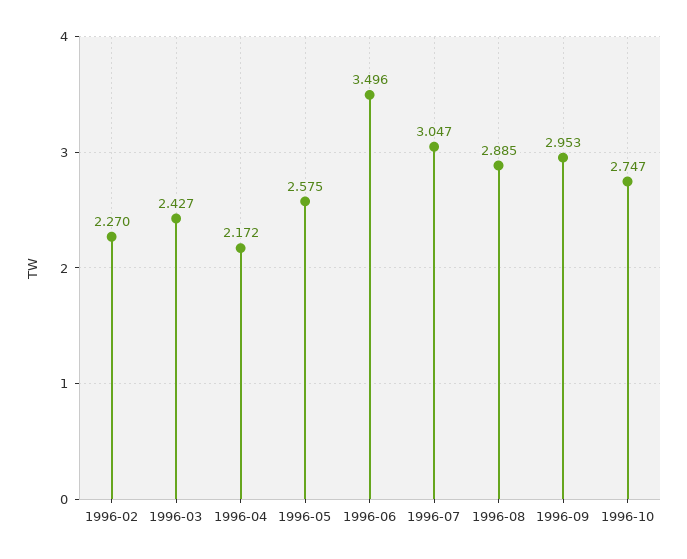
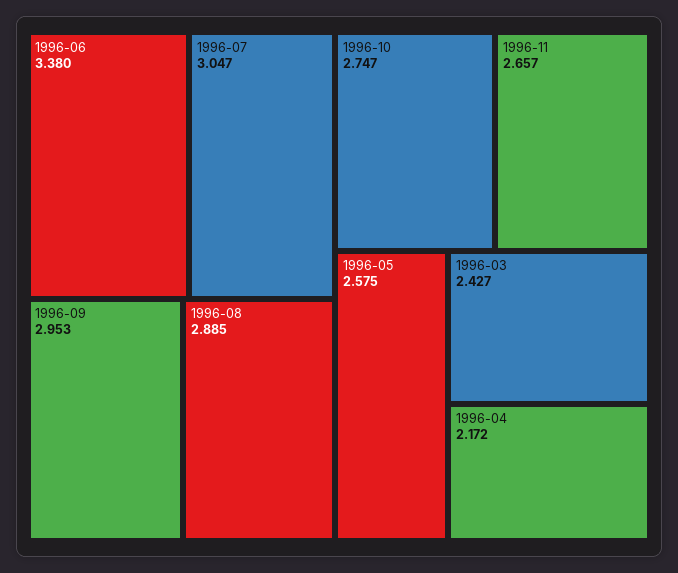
1996-02: 2.27 -> none
1996-06: 3.496 -> 3.38
1996-11: none -> 2.657

